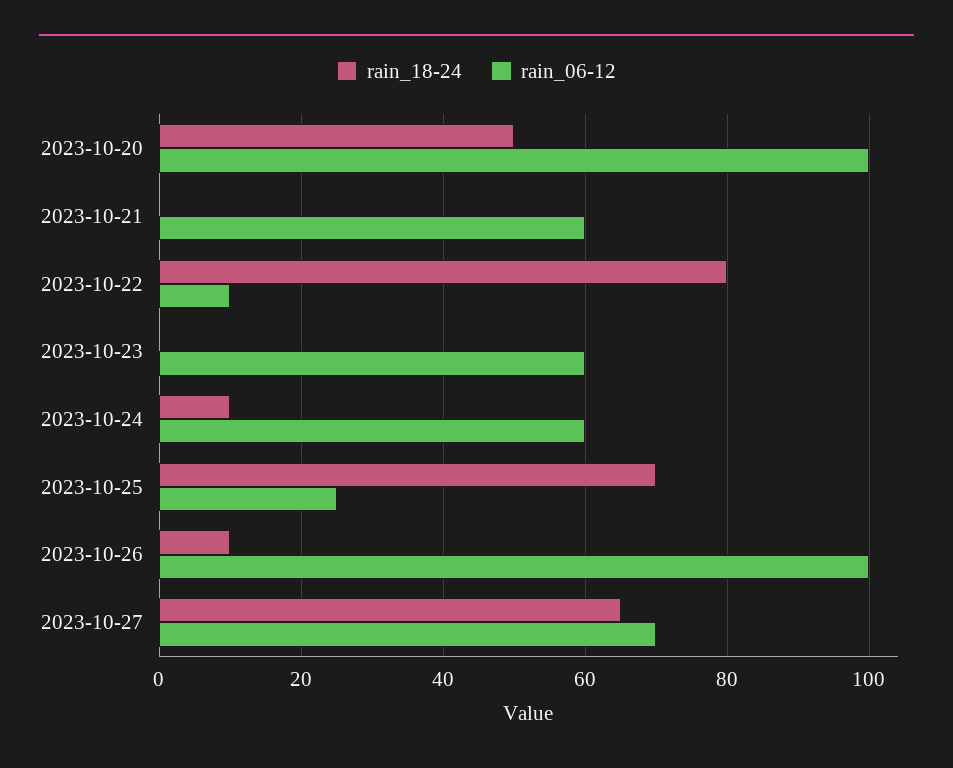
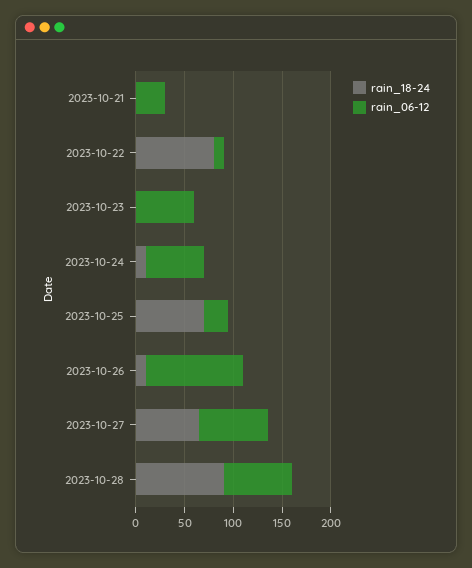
rain_18-24, 2023-10-20: 50 -> none
rain_06-12, 2023-10-20: 100 -> none
rain_06-12, 2023-10-21: 60 -> 30
rain_18-24, 2023-10-28: none -> 90
rain_06-12, 2023-10-28: none -> 70

